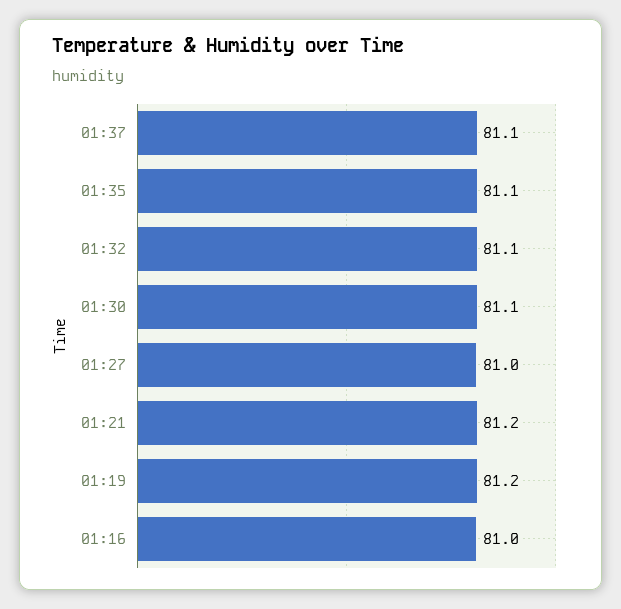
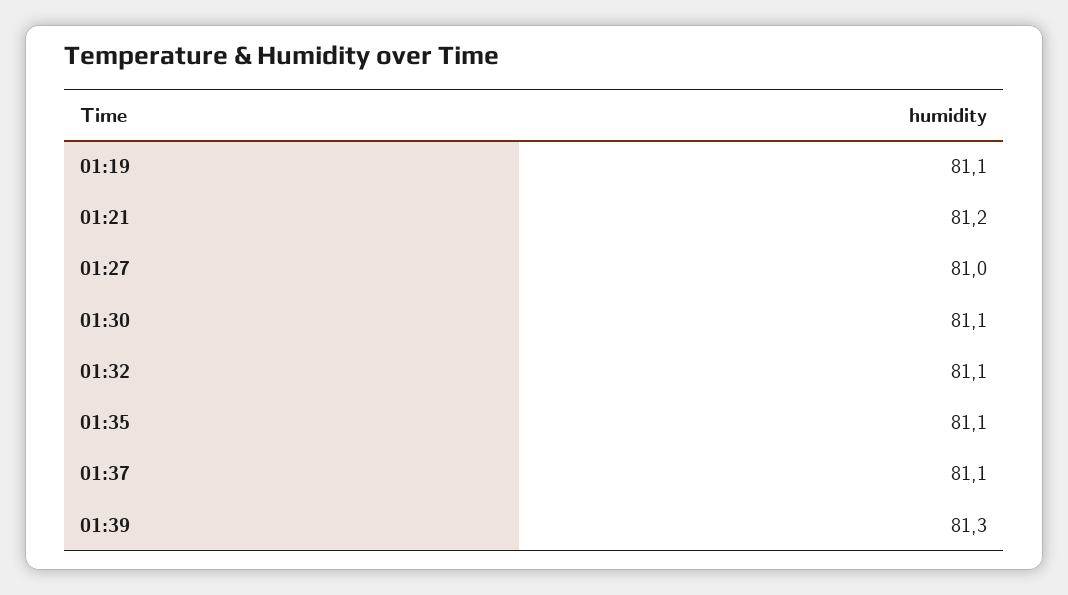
01:19: 81.2 -> 81.1
01:16: 81 -> none
01:39: none -> 81.3

